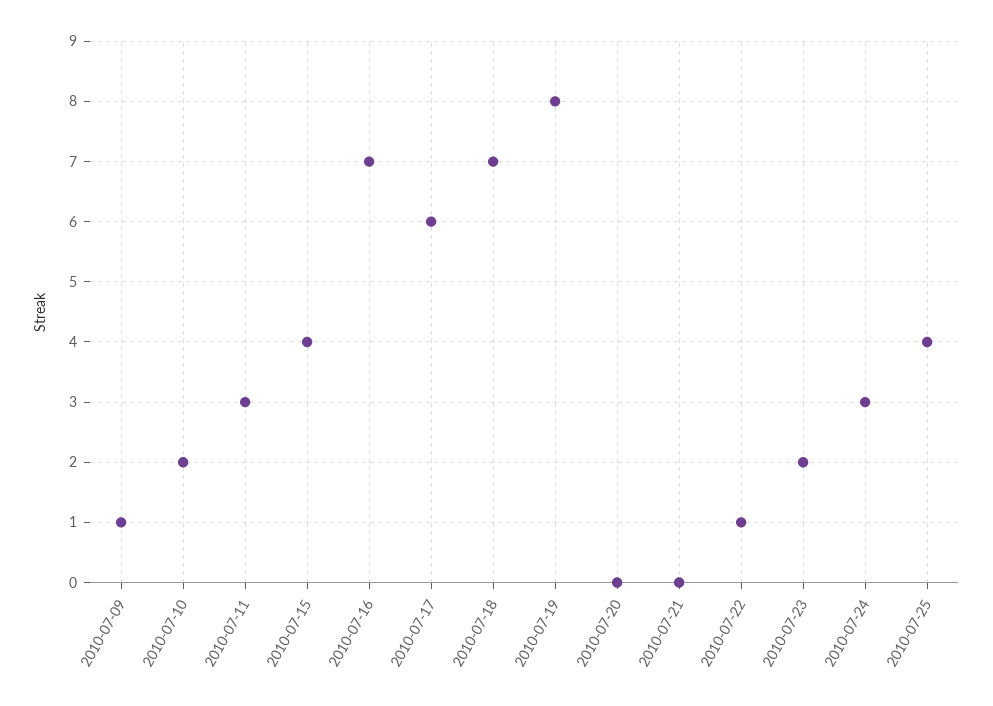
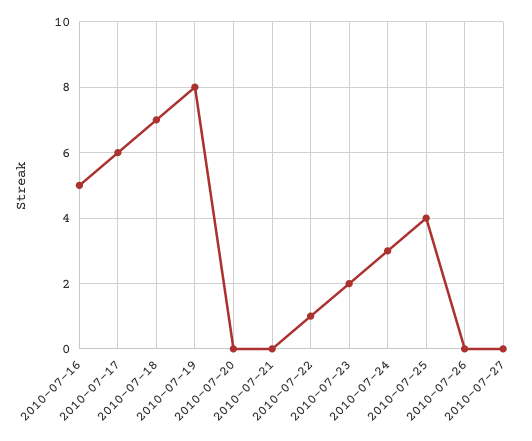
2010-07-09: 1 -> none
2010-07-10: 2 -> none
2010-07-11: 3 -> none
2010-07-15: 4 -> none
2010-07-16: 7 -> 5
2010-07-26: none -> 0
2010-07-27: none -> 0

